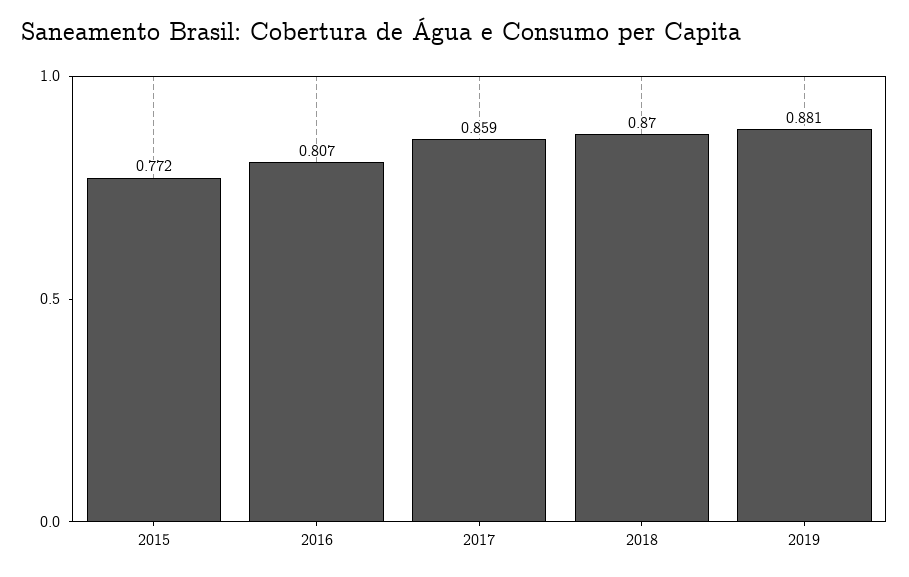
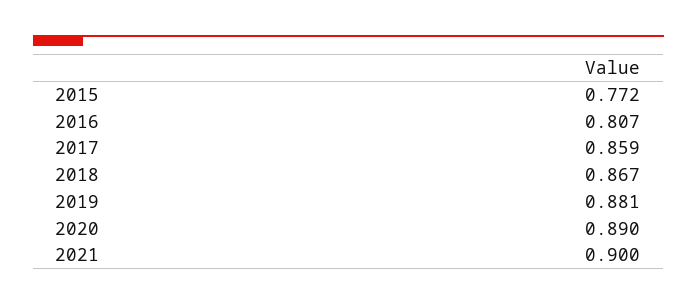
2018: 0.87 -> 0.867
2020: none -> 0.89
2021: none -> 0.9

